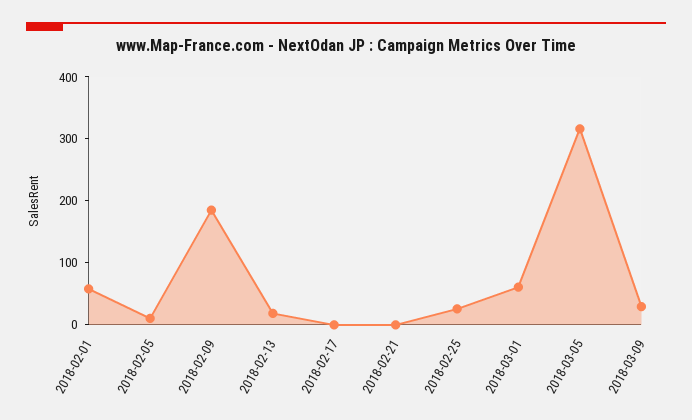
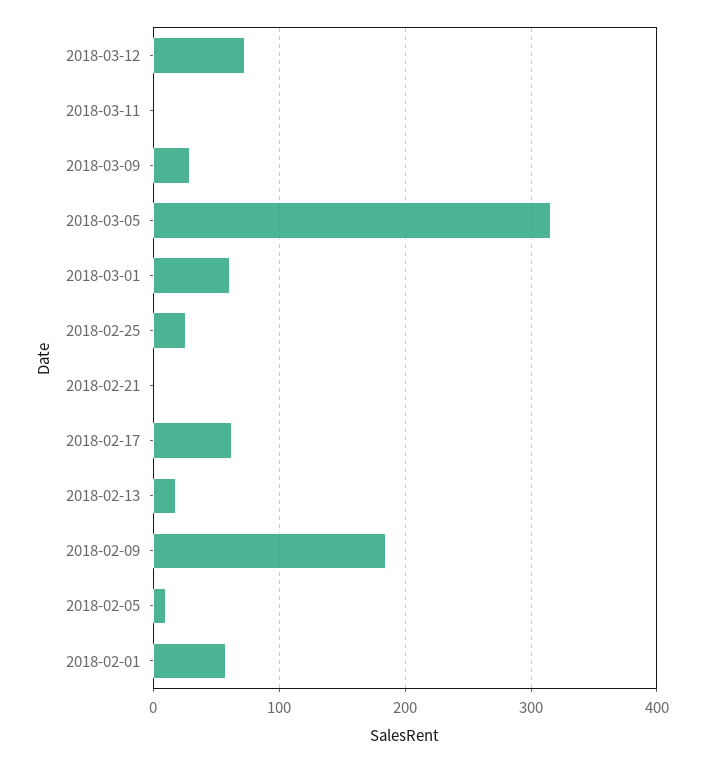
2018-02-17: 0 -> 60
2018-03-12: none -> 70
2018-03-11: none -> 0

